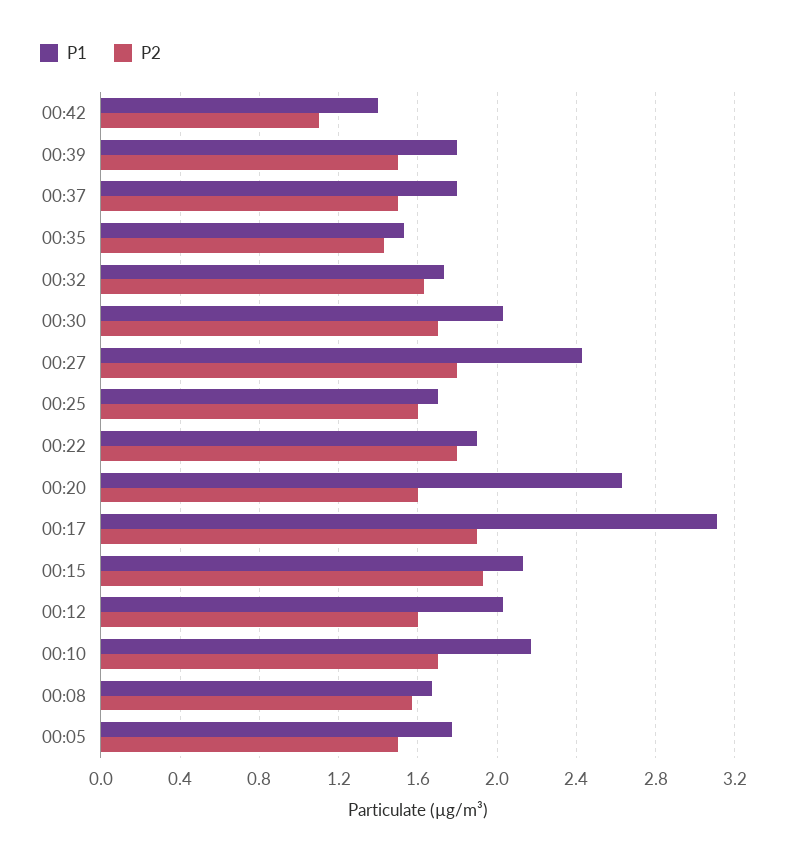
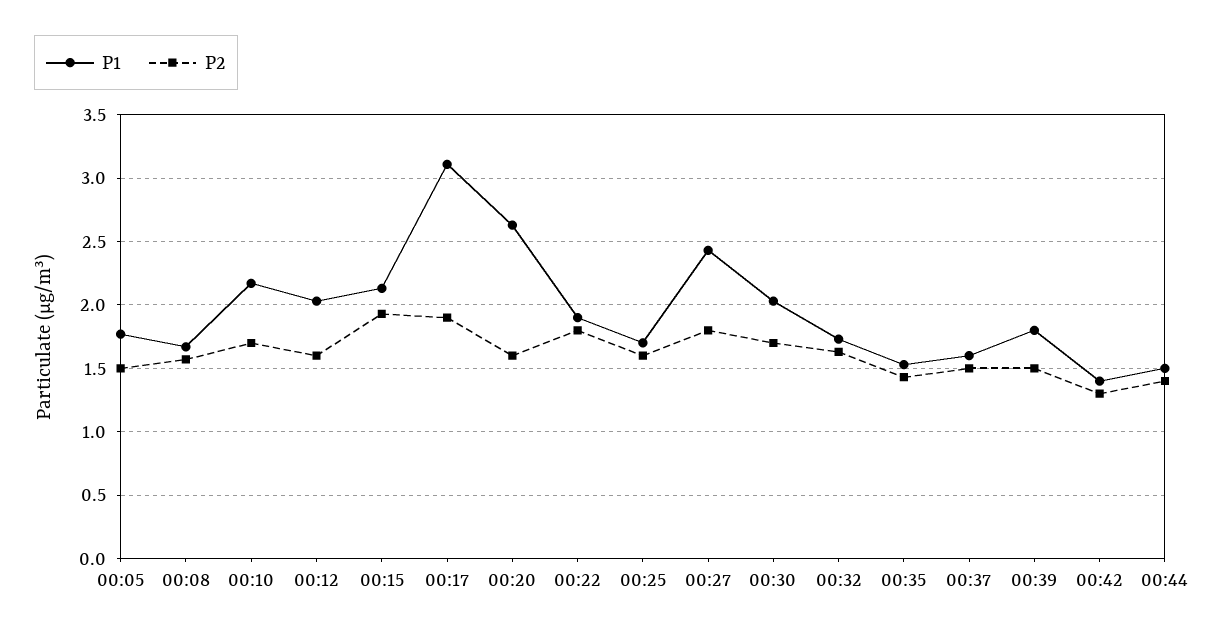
P2, 00:42: 1.1 -> 1.3
P1, 00:37: 1.8 -> 1.6
P1, 00:44: none -> 1.5
P2, 00:44: none -> 1.4

